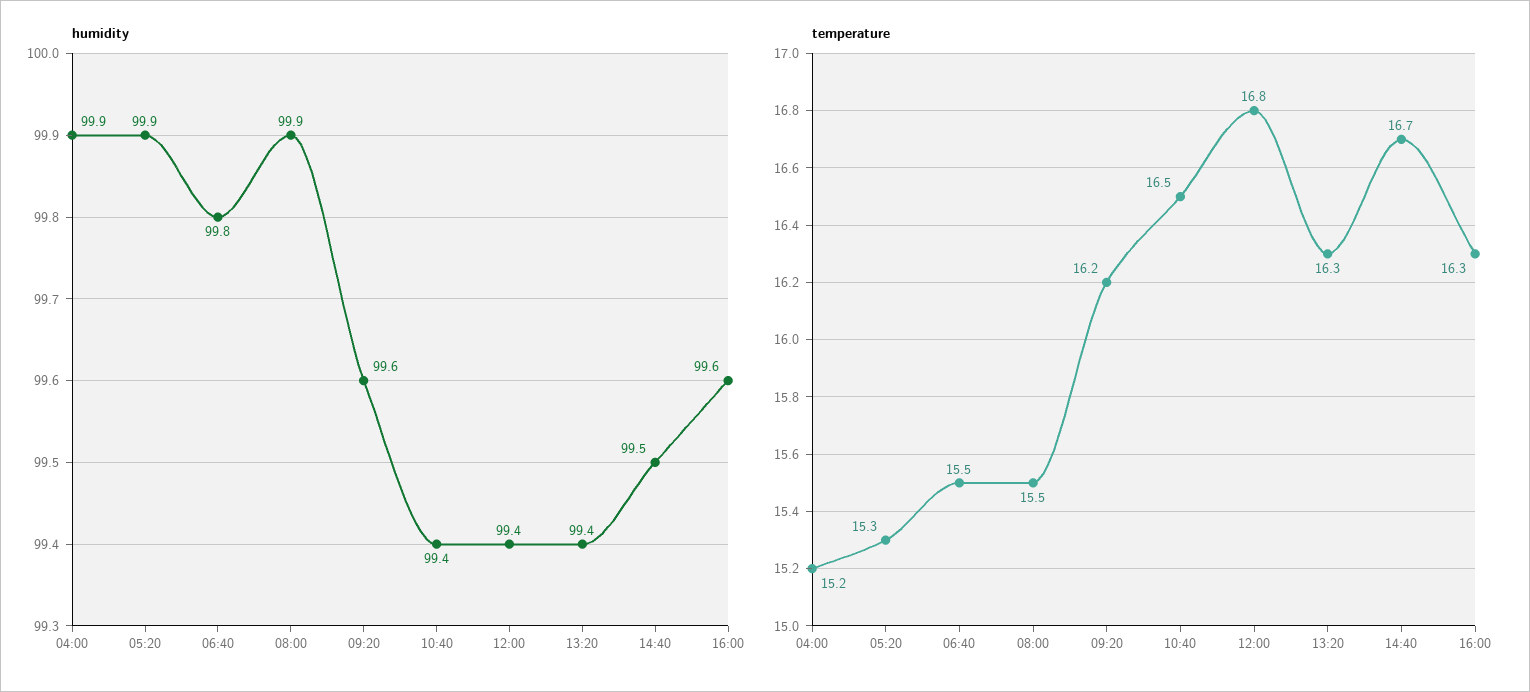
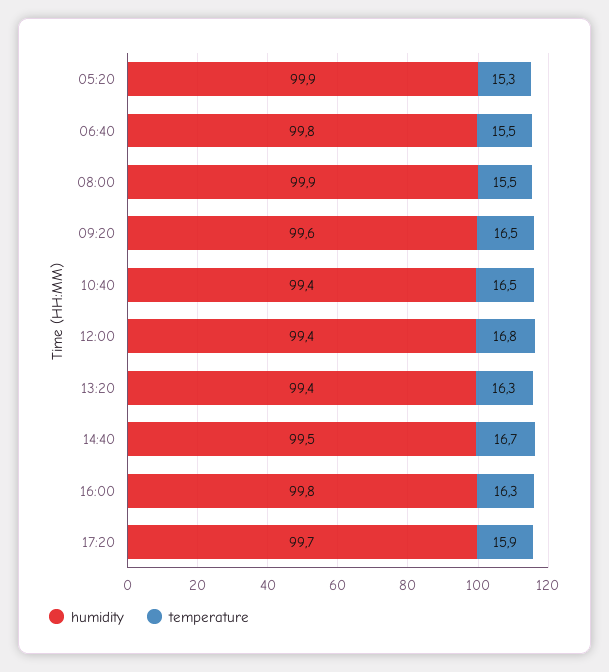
humidity, 04:00: 99.9 -> none
humidity, 16:00: 99.6 -> 99.8
temperature, 04:00: 15.2 -> none
temperature, 09:20: 16.2 -> 16.5
humidity, 17:20: none -> 99.7
temperature, 17:20: none -> 15.9

